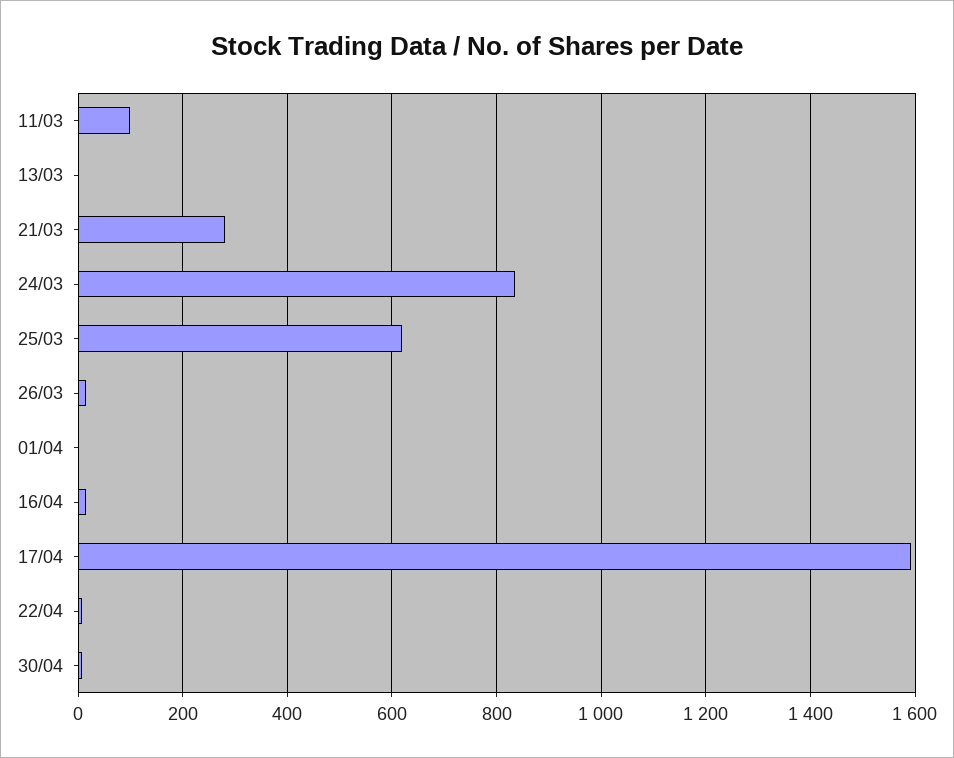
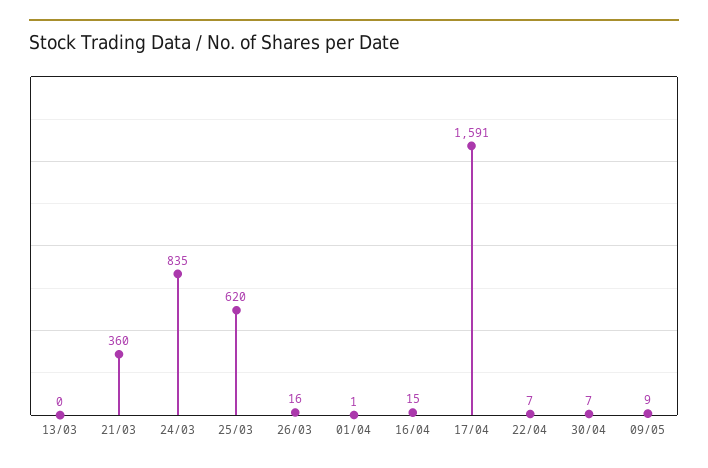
11/03: 100 -> none
21/03: 280 -> 360
09/05: none -> 9

